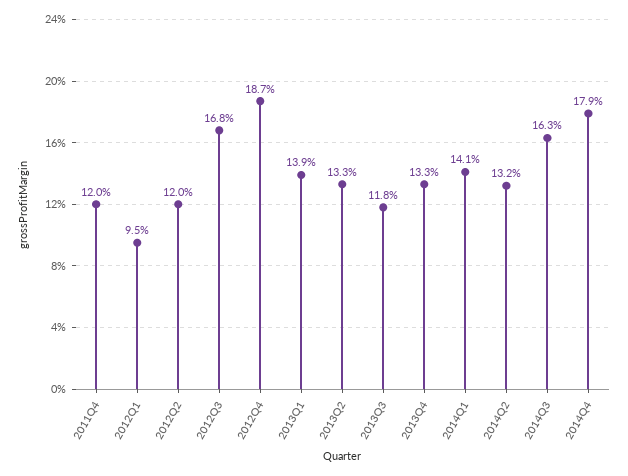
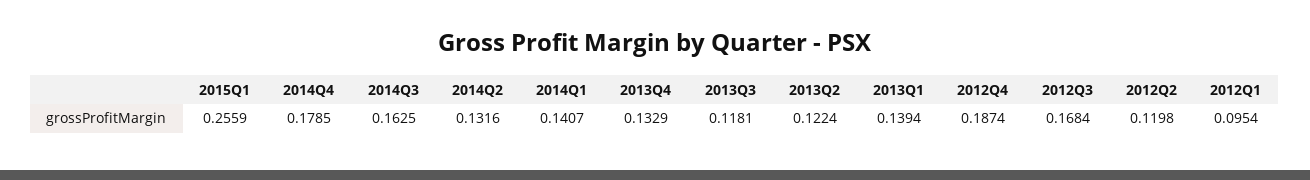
2011Q4: 0.12 -> none
2013Q2: 0.133 -> 0.1224
2015Q1: none -> 0.2559

